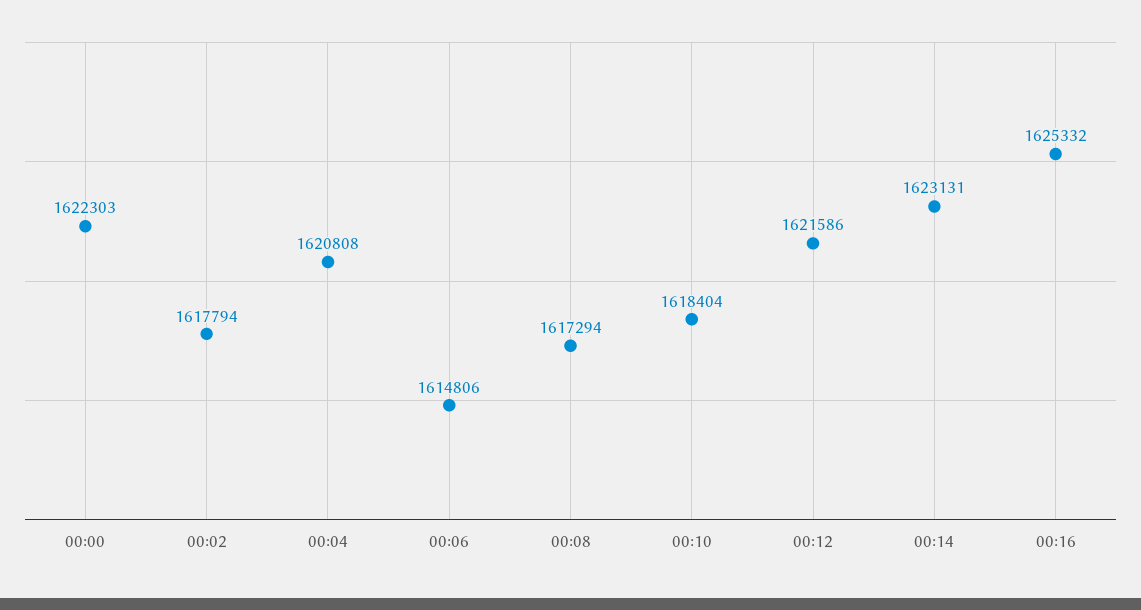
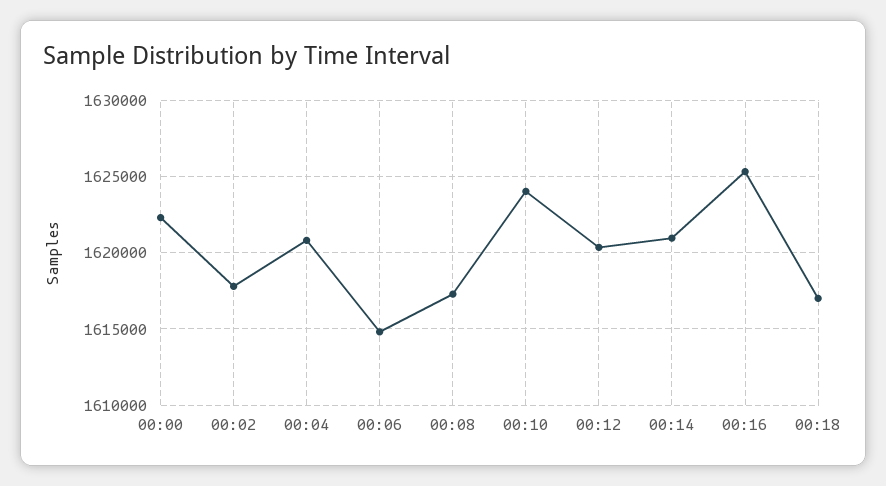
00:10: 1618404 -> 1624000
00:12: 1621586 -> 1620500
00:14: 1623131 -> 1621000
00:18: none -> 1617000

